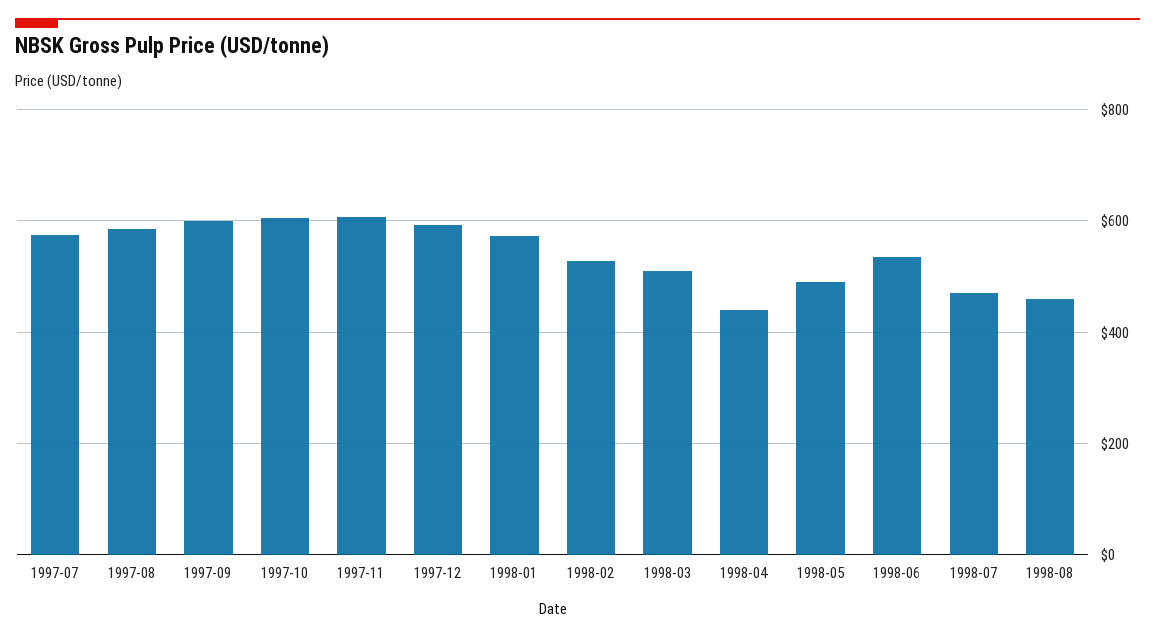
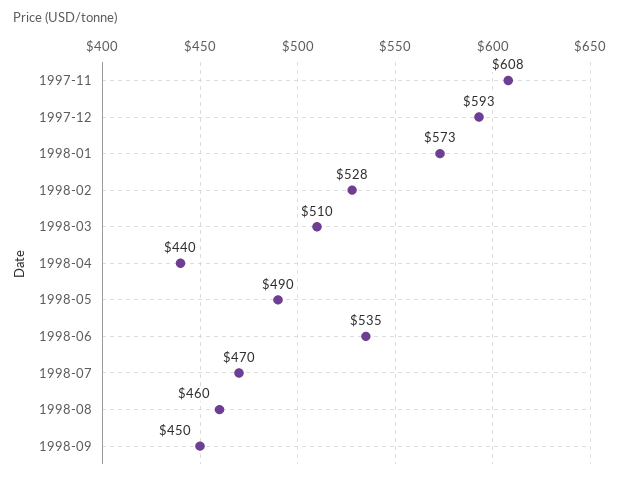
1997-07: 580 -> none
1997-08: 580 -> none
1997-09: 600 -> none
1997-10: 600 -> none
1998-09: none -> 450

